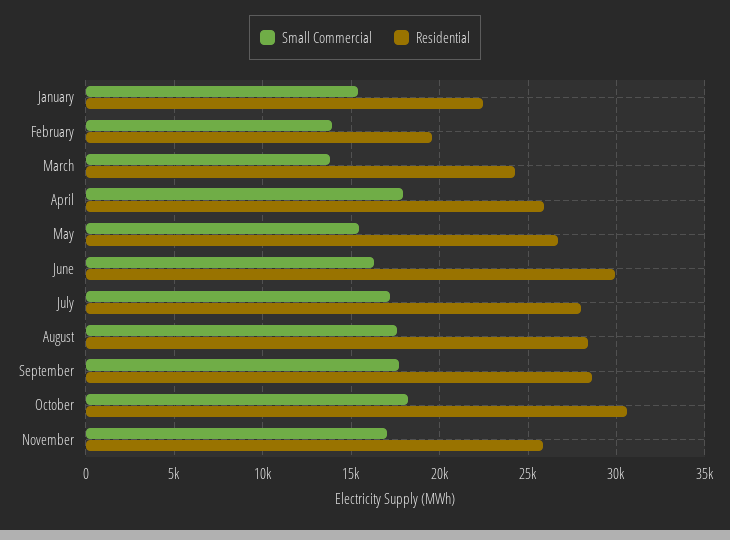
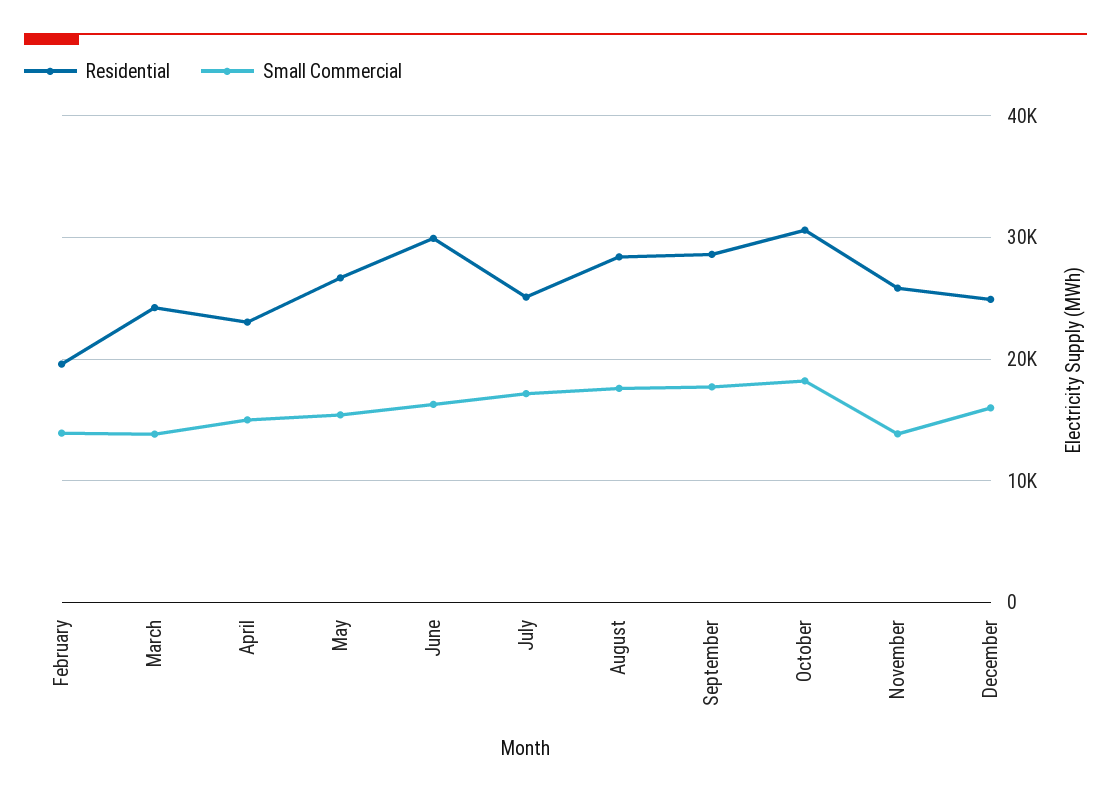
Small Commercial, January: 15500 -> none
Residential, January: 22500 -> none
Small Commercial, April: 18000 -> 15000
Residential, April: 26000 -> 23000
Residential, July: 28000 -> 25000
Small Commercial, November: 17000 -> 14000
Residential, December: none -> 25000
Small Commercial, December: none -> 16000

